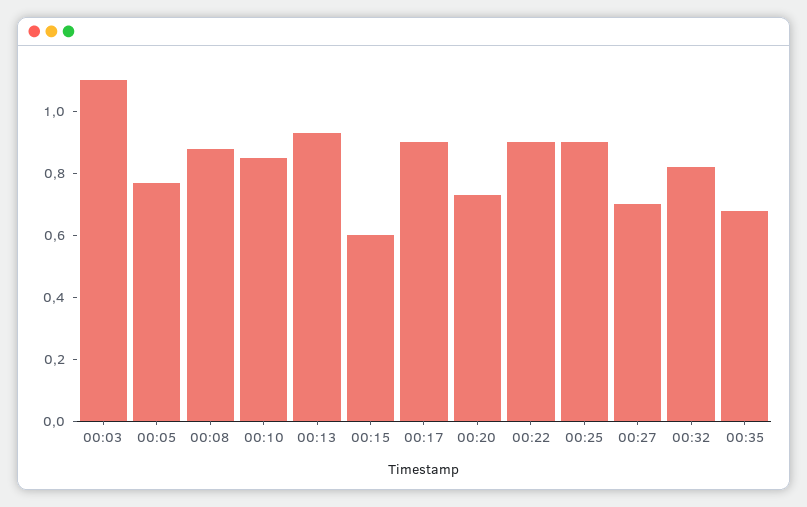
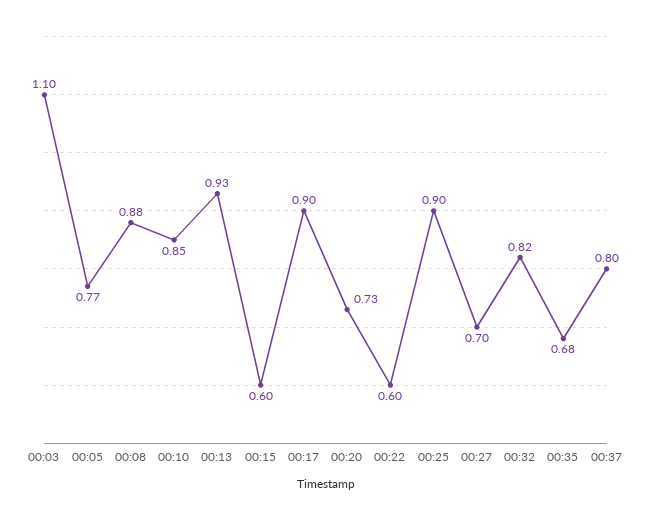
00:22: 0.9 -> 0.6
00:37: none -> 0.8

